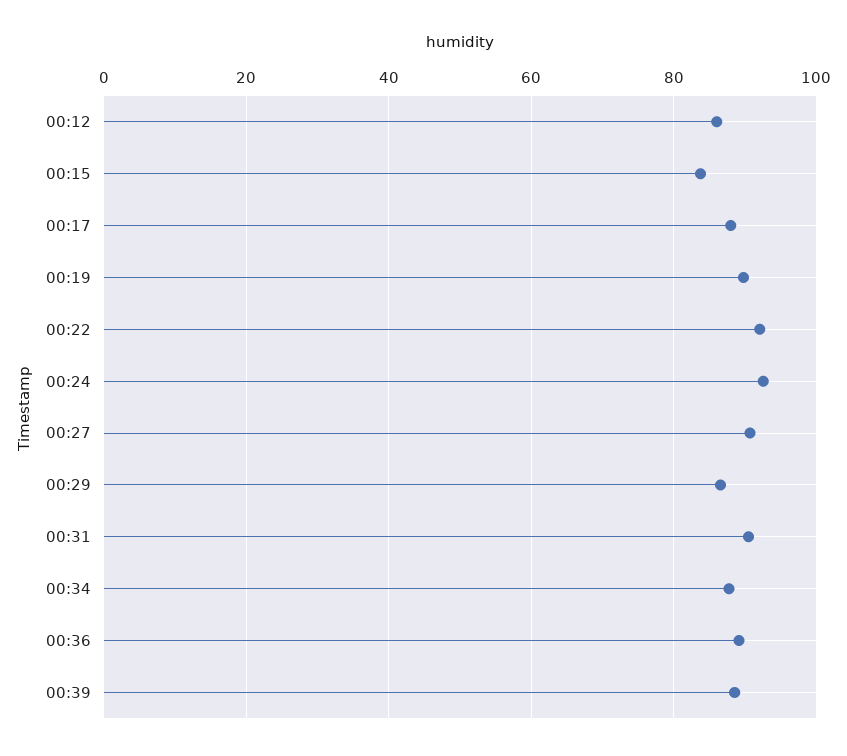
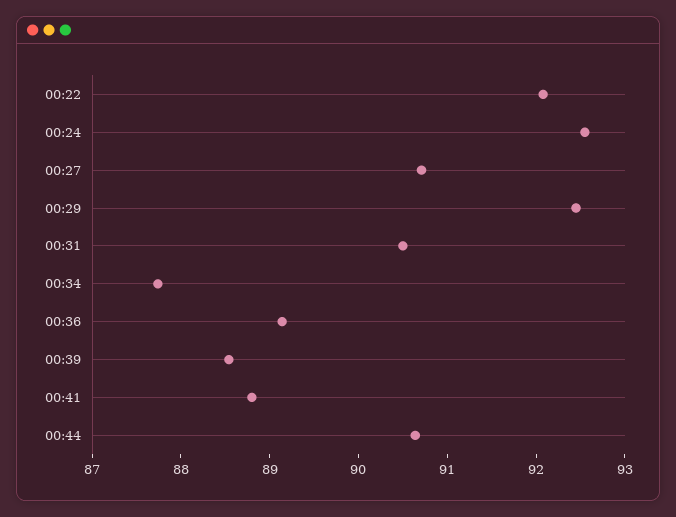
00:12: 86 -> none
00:15: 84 -> none
00:17: 88 -> none
00:19: 90 -> none
00:29: 86 -> 92.4
00:41: none -> 88.8
00:44: none -> 90.6

